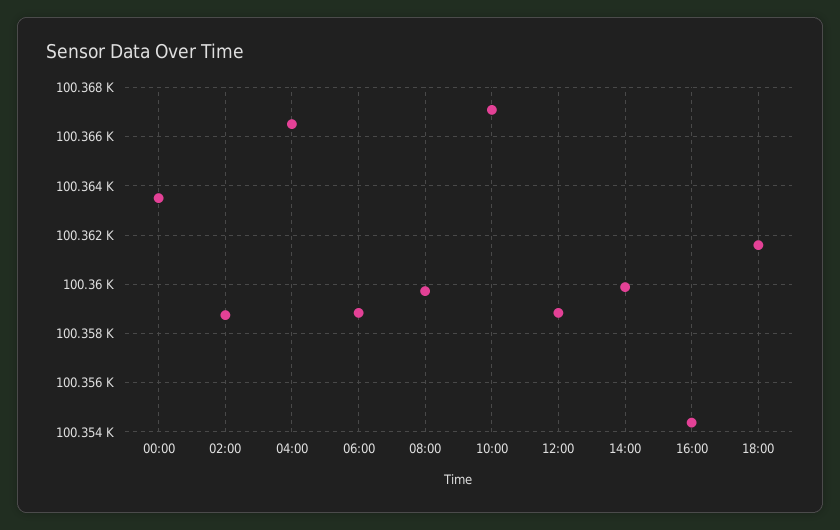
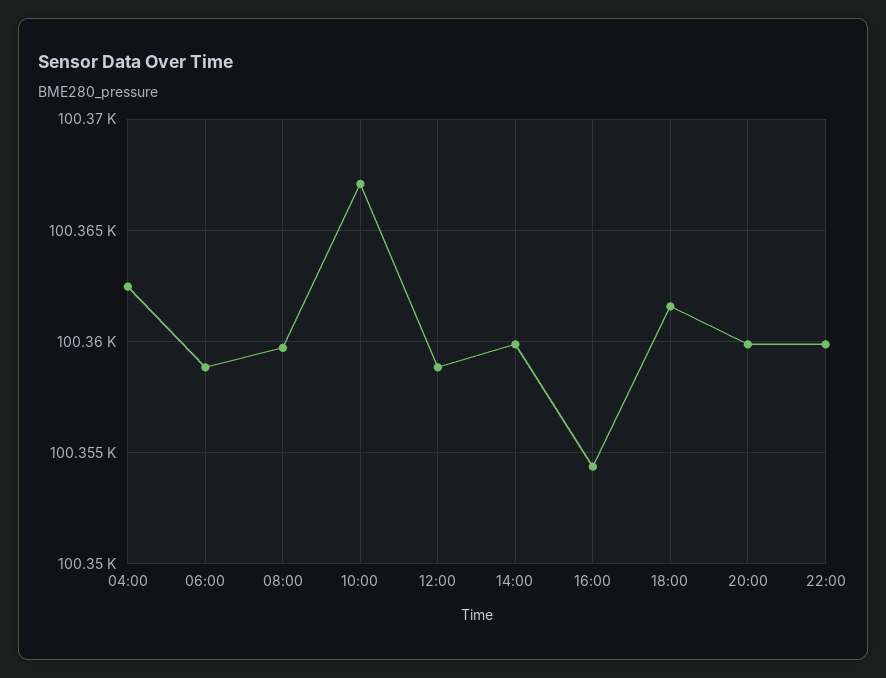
00:00: 100363.5 -> none
02:00: 100358.75 -> none
04:00: 100366.5 -> 100362.5
20:00: none -> 100360
22:00: none -> 100360

